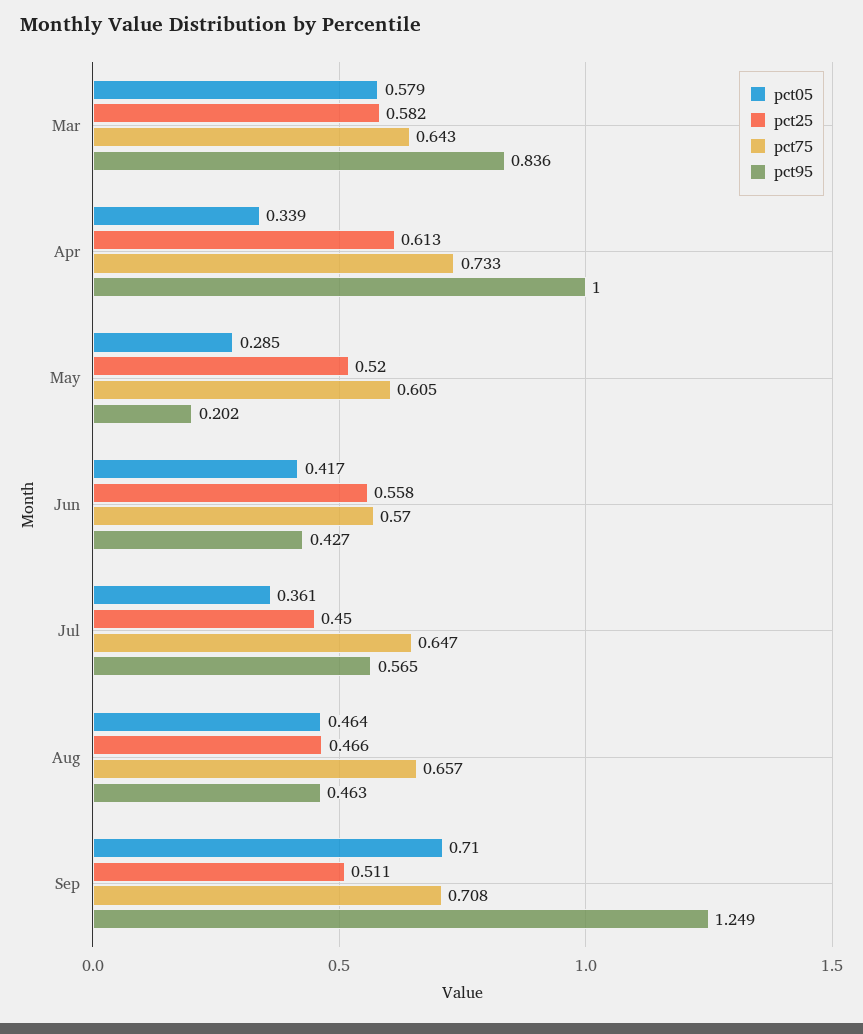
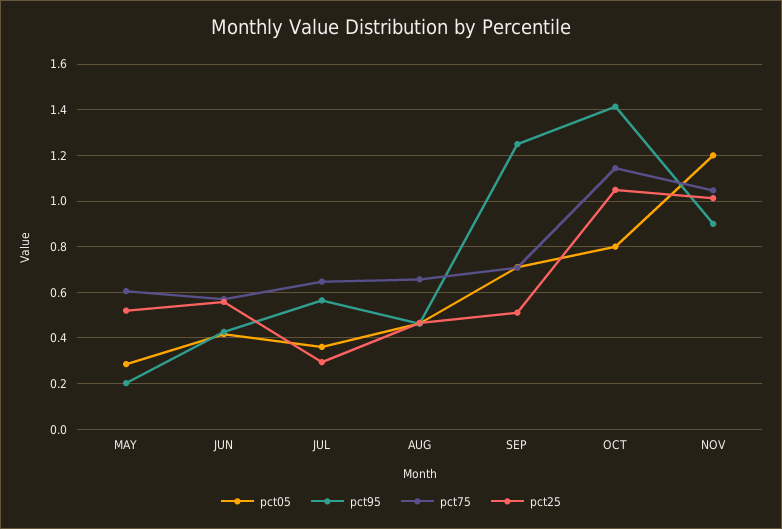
pct05, Mar: 0.579 -> none
pct25, Mar: 0.582 -> none
pct75, Mar: 0.643 -> none
pct95, Mar: 0.836 -> none
pct05, Apr: 0.339 -> none
pct25, Apr: 0.613 -> none
pct75, Apr: 0.733 -> none
pct95, Apr: 1 -> none
pct25, Jul: 0.45 -> 0.3
pct05, OCT: none -> 0.8
pct95, OCT: none -> 1.4
pct75, OCT: none -> 1.15
pct25, OCT: none -> 1.05
pct05, NOV: none -> 1.2
pct95, NOV: none -> 0.9
pct75, NOV: none -> 1.05
pct25, NOV: none -> 1

